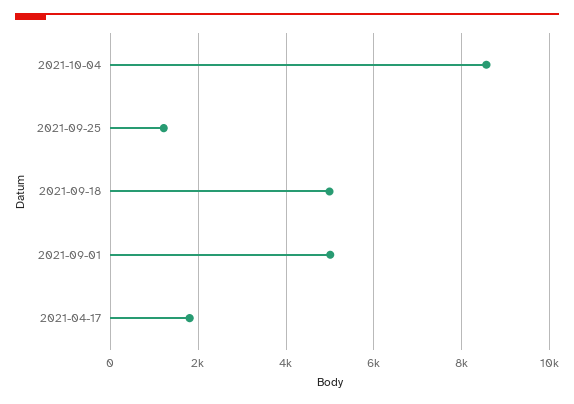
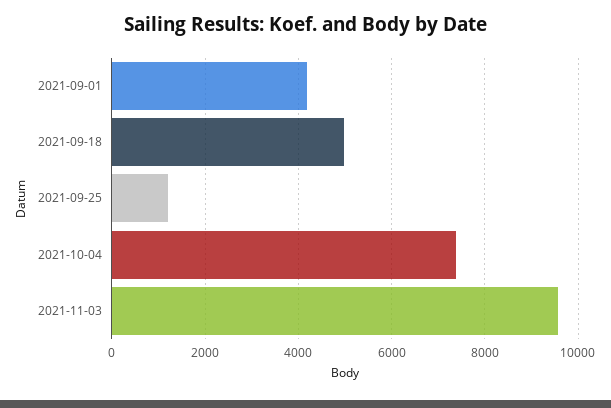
2021-10-04: 8600 -> 7400
2021-09-01: 5000 -> 4200
2021-04-17: 1800 -> none
2021-11-03: none -> 9600

